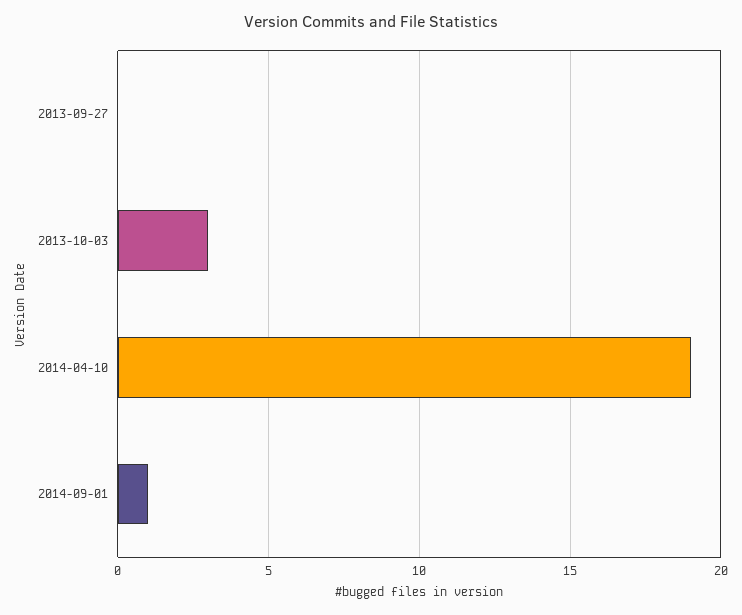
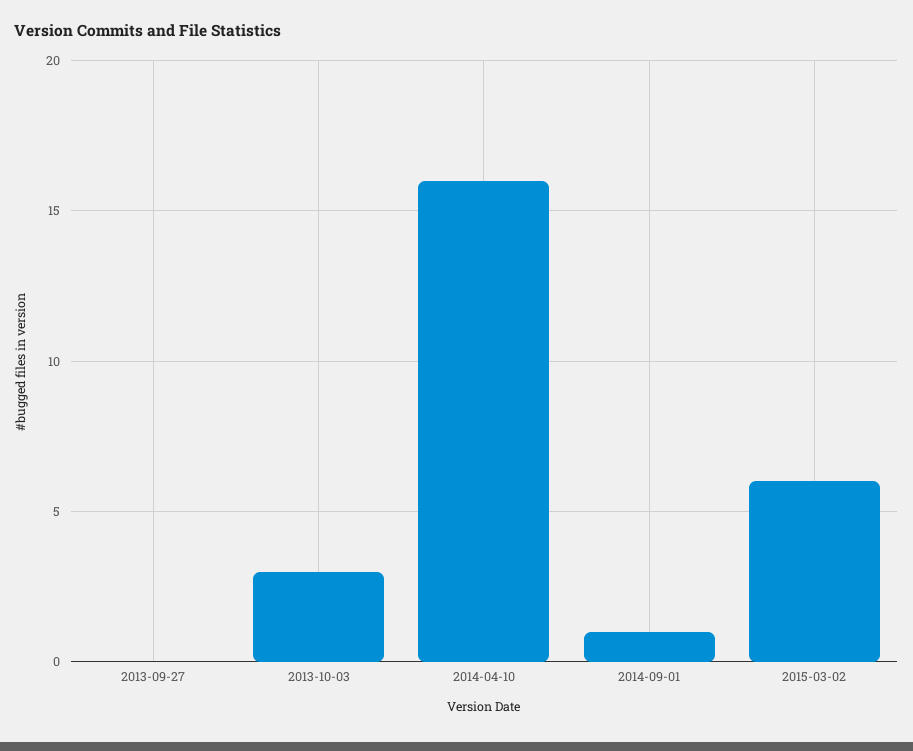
2014-04-10: 19 -> 16
2015-03-02: none -> 6

